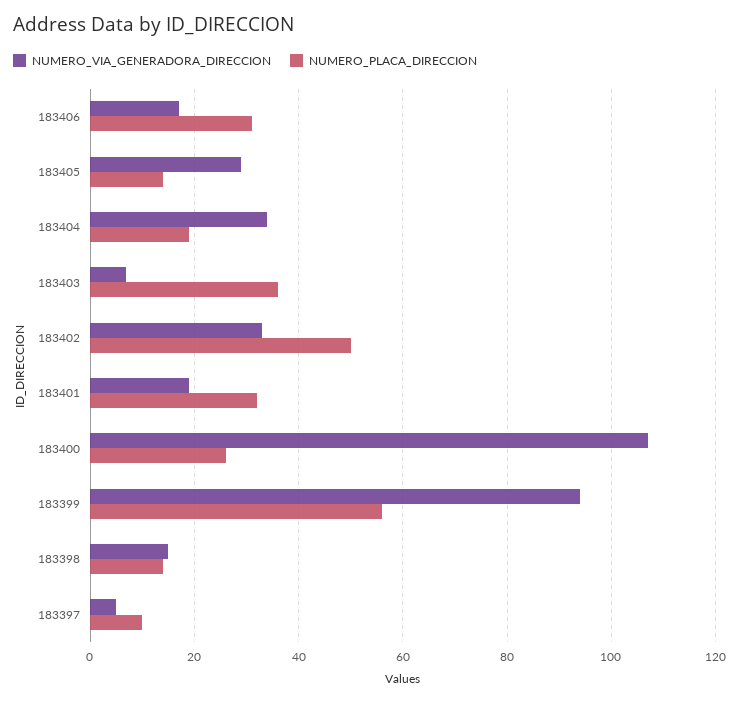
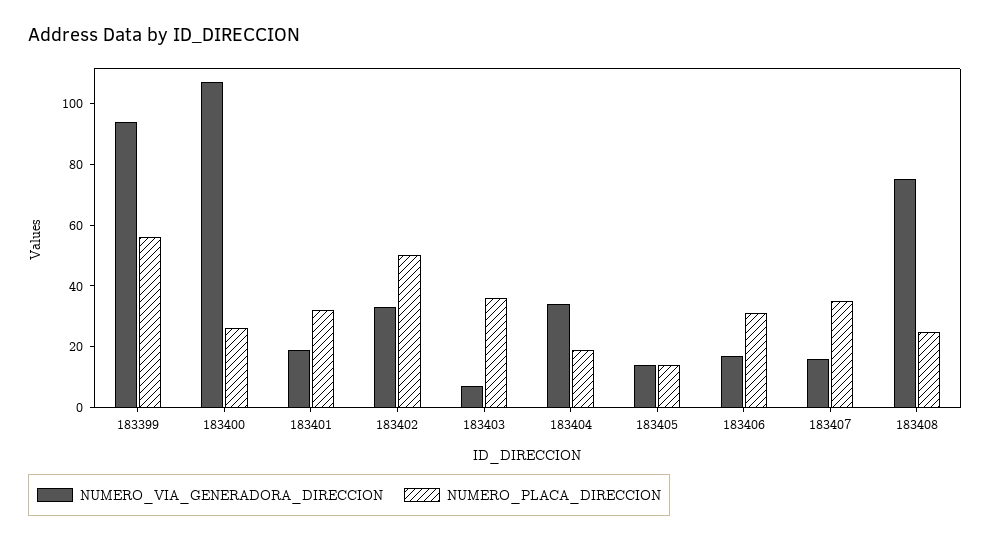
NUMERO_VIA_GENERADORA_DIRECCION, 183405: 30 -> 15
NUMERO_VIA_GENERADORA_DIRECCION, 183398: 15 -> none
NUMERO_PLACA_DIRECCION, 183398: 15 -> none
NUMERO_VIA_GENERADORA_DIRECCION, 183397: 5 -> none
NUMERO_PLACA_DIRECCION, 183397: 10 -> none
NUMERO_VIA_GENERADORA_DIRECCION, 183407: none -> 15
NUMERO_PLACA_DIRECCION, 183407: none -> 35
NUMERO_VIA_GENERADORA_DIRECCION, 183408: none -> 75
NUMERO_PLACA_DIRECCION, 183408: none -> 25

